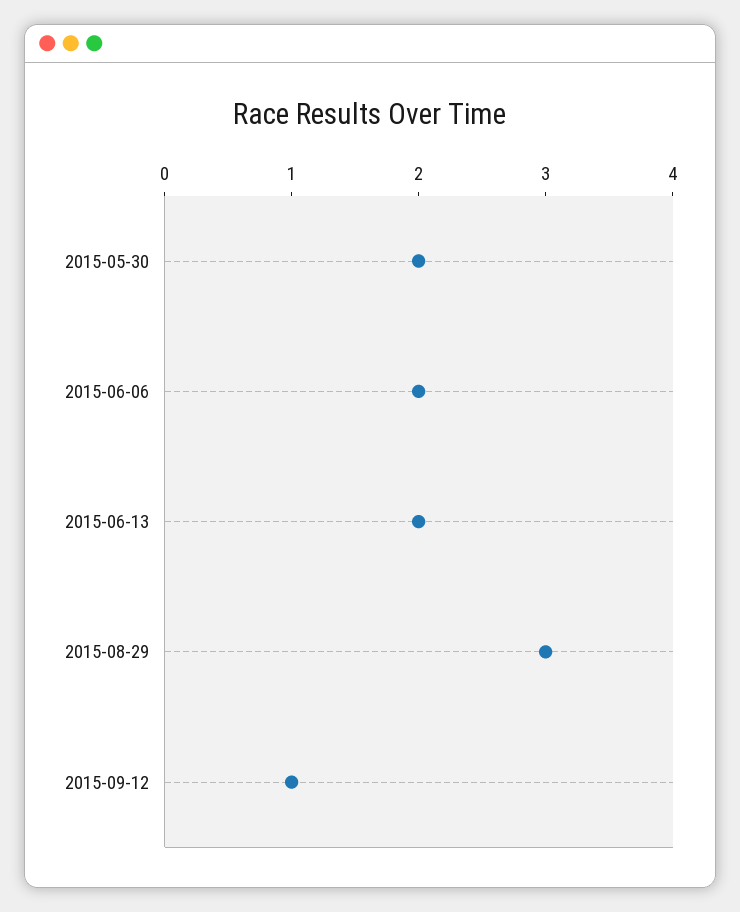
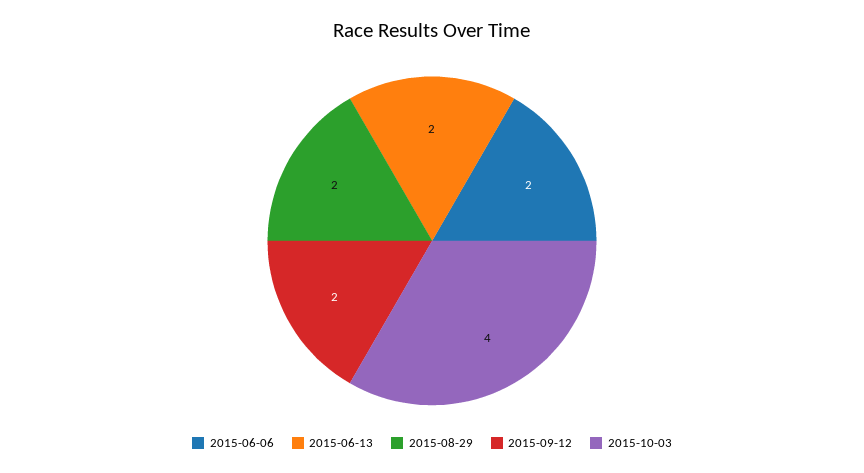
2015-05-30: 2 -> none
2015-08-29: 3 -> 2
2015-09-12: 1 -> 2
2015-10-03: none -> 4

